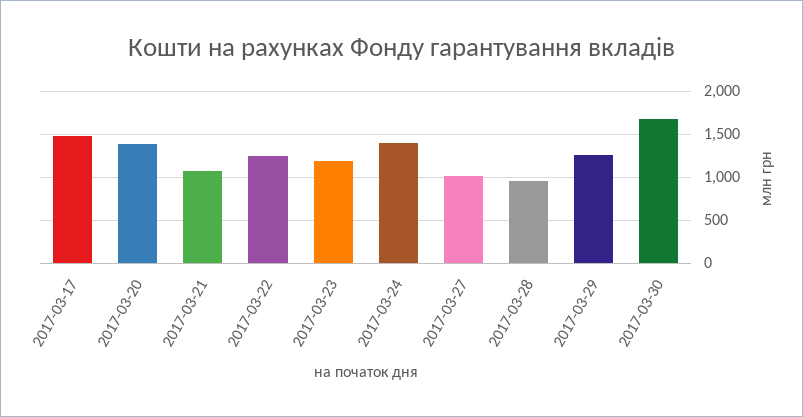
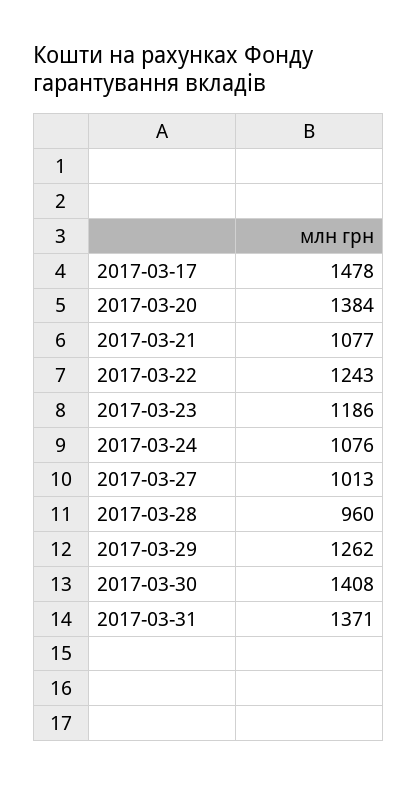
2017-03-24: 1400 -> 1076
2017-03-30: 1700 -> 1408
2017-03-31: none -> 1371

